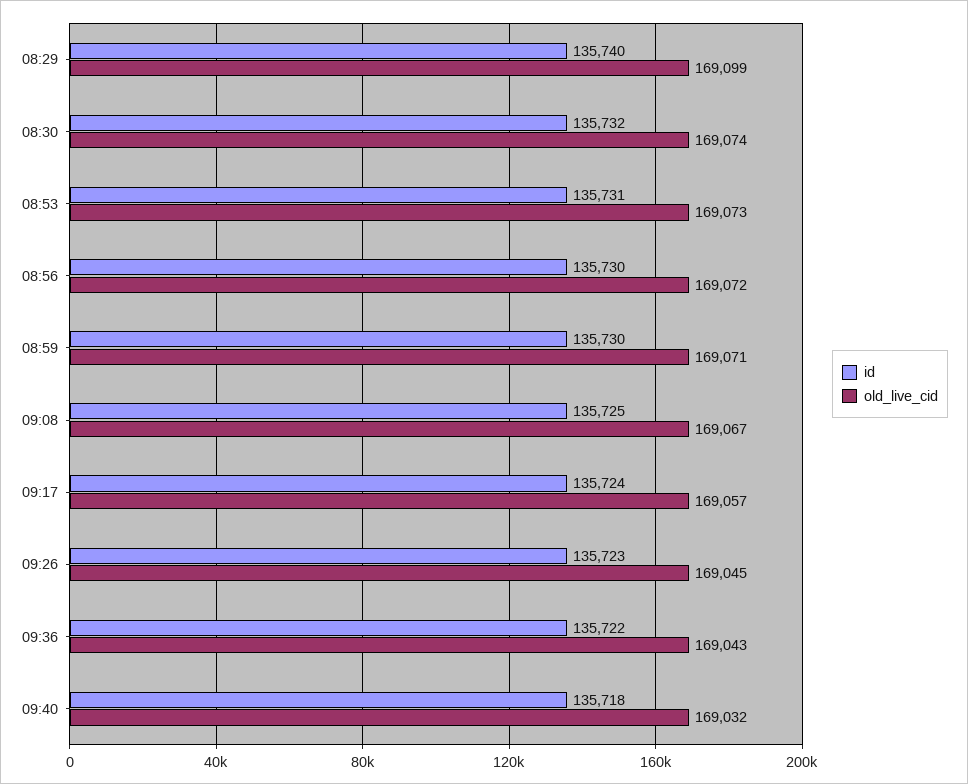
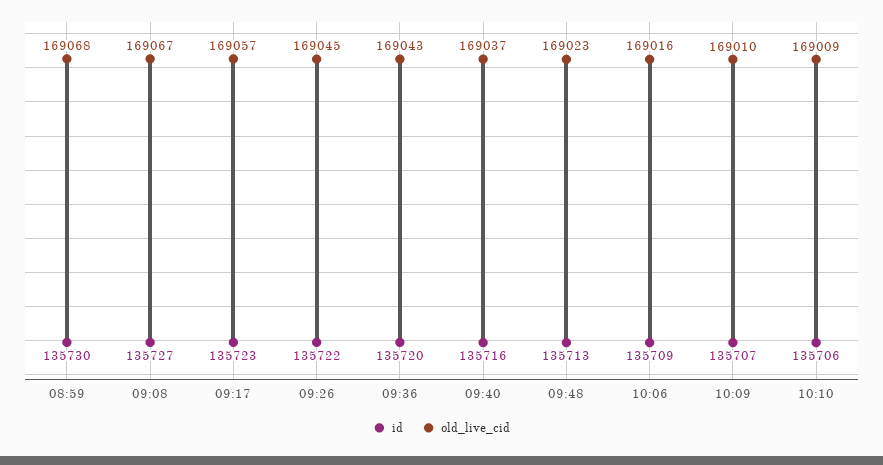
id, 08:29: 135740 -> none
old_live_cid, 08:29: 169099 -> none
id, 08:30: 135732 -> none
old_live_cid, 08:30: 169074 -> none
id, 08:53: 135731 -> none
old_live_cid, 08:53: 169073 -> none
id, 08:56: 135730 -> none
old_live_cid, 08:56: 169072 -> none
old_live_cid, 08:59: 169071 -> 169068
id, 09:08: 135725 -> 135727
id, 09:17: 135724 -> 135723
id, 09:26: 135723 -> 135722
id, 09:36: 135722 -> 135720
id, 09:40: 135718 -> 135716
old_live_cid, 09:40: 169032 -> 169037
id, 09:48: none -> 135713
old_live_cid, 09:48: none -> 169023
id, 10:06: none -> 135709
old_live_cid, 10:06: none -> 169016
id, 10:09: none -> 135707
old_live_cid, 10:09: none -> 169010
id, 10:10: none -> 135706
old_live_cid, 10:10: none -> 169009

